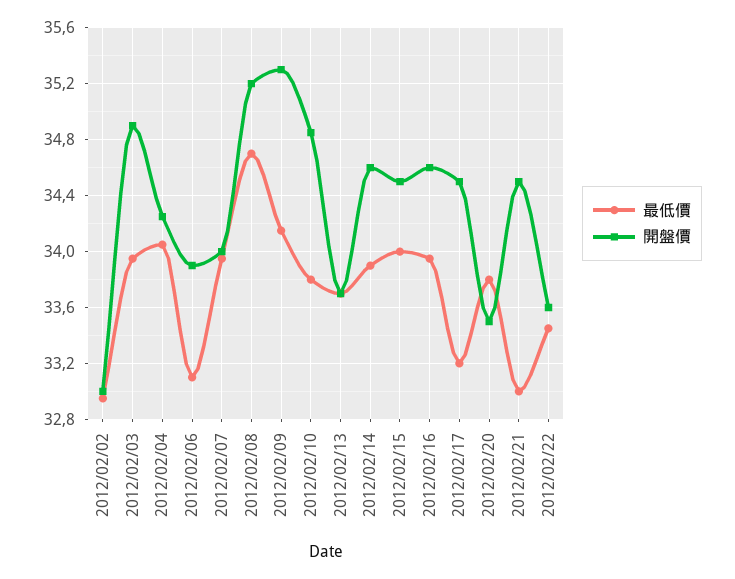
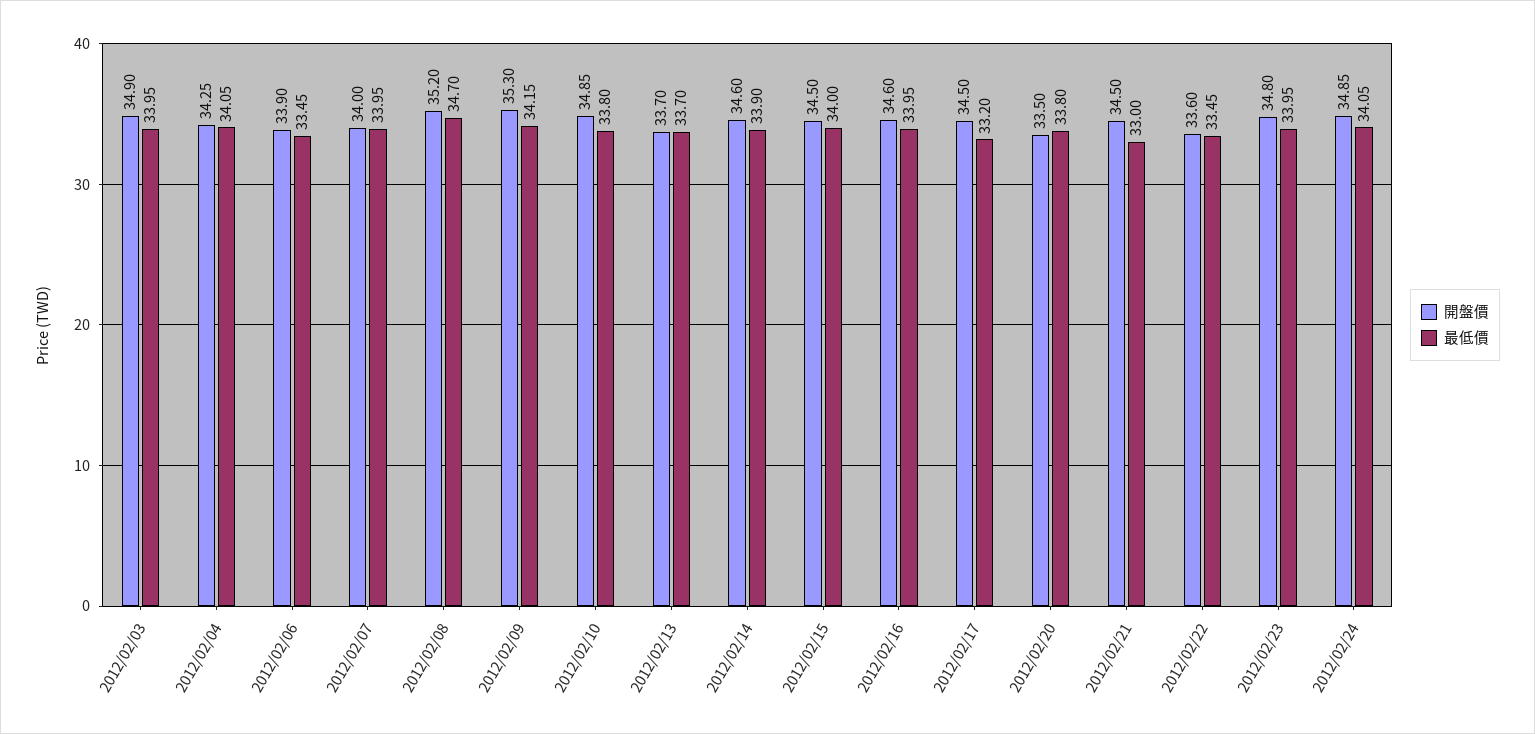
最低價, 2012/02/02: 32.95 -> none
開盤價, 2012/02/02: 33 -> none
最低價, 2012/02/06: 33.1 -> 33.45
開盤價, 2012/02/23: none -> 34.8
最低價, 2012/02/23: none -> 33.95
開盤價, 2012/02/24: none -> 34.85
最低價, 2012/02/24: none -> 34.05

